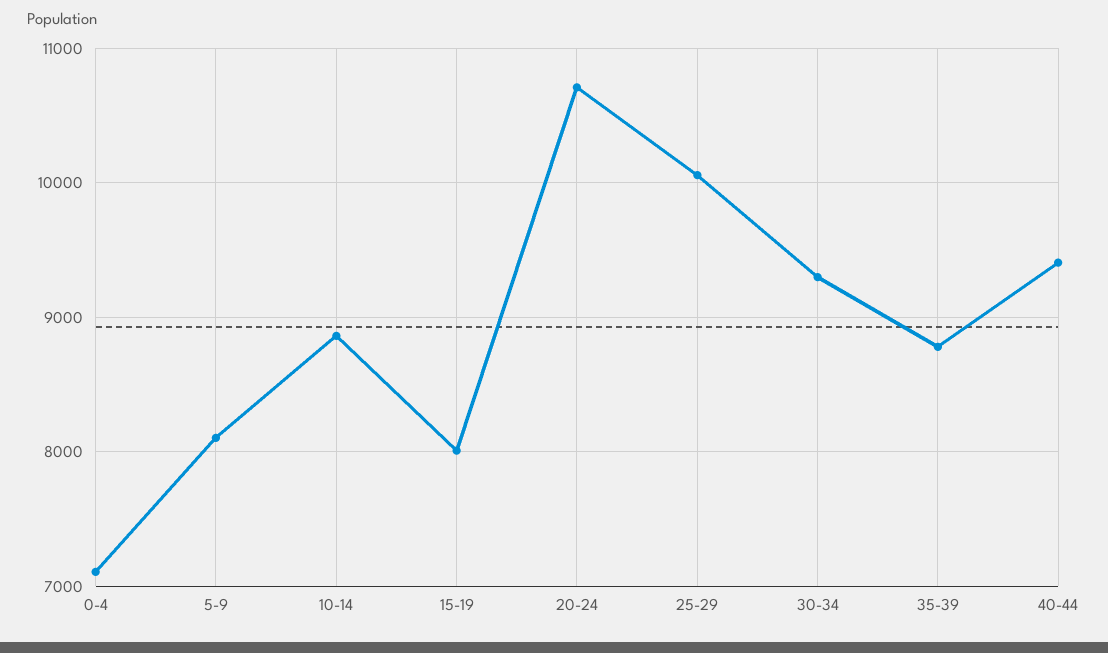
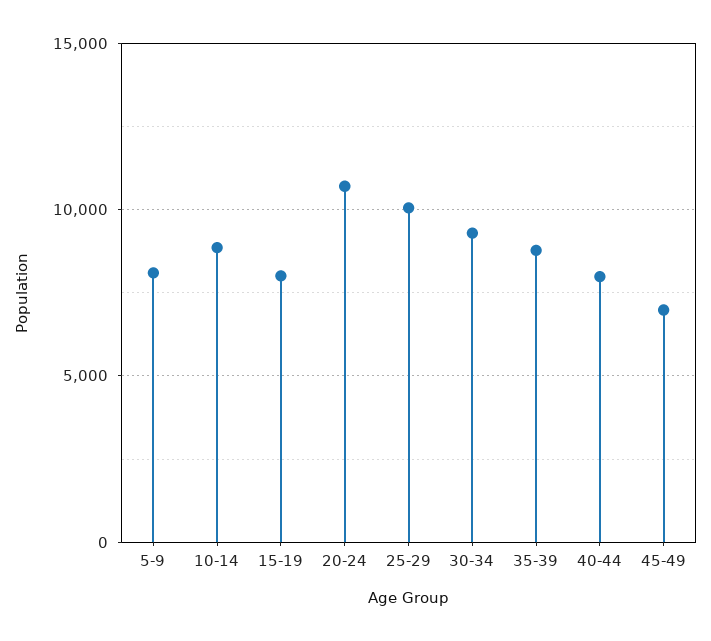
0-4: 7100 -> none
40-44: 9400 -> 8000
45-49: none -> 7000

